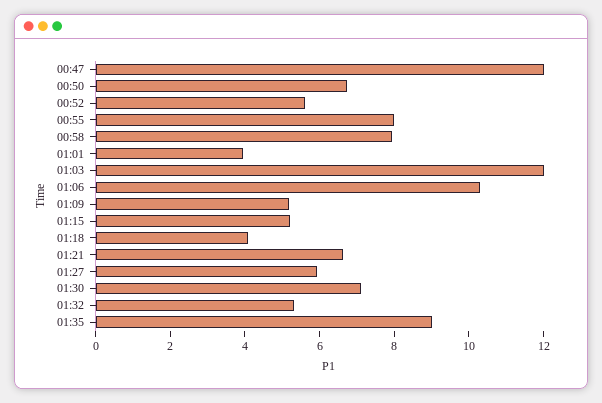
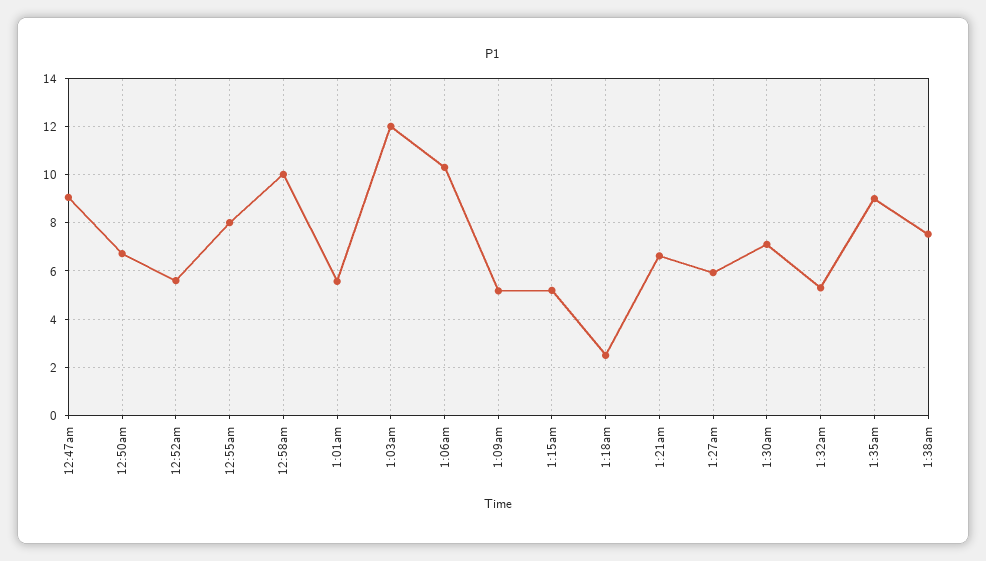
00:47: 12 -> 9
00:58: 8 -> 10
01:01: 4 -> 5.5
01:18: 4 -> 2.5
1:38am: none -> 7.5

